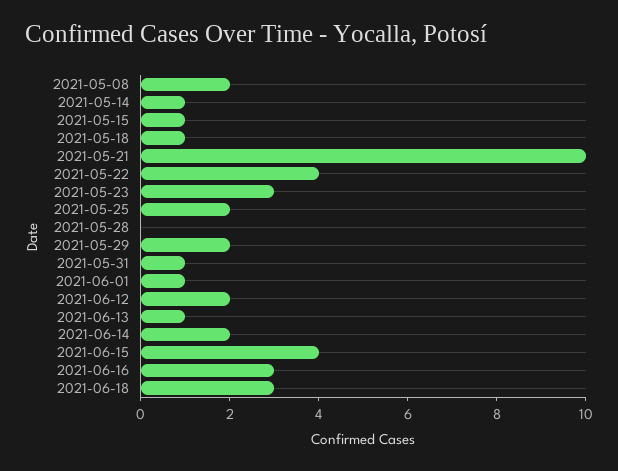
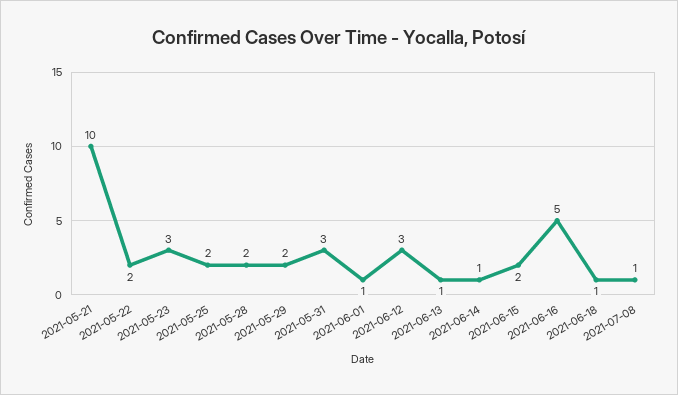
2021-05-08: 2 -> none
2021-05-14: 1 -> none
2021-05-15: 1 -> none
2021-05-18: 1 -> none
2021-05-22: 4 -> 2
2021-05-28: 0 -> 2
2021-05-31: 1 -> 3
2021-06-12: 2 -> 3
2021-06-14: 2 -> 1
2021-06-15: 4 -> 2
2021-06-16: 3 -> 5
2021-06-18: 3 -> 1
2021-07-08: none -> 1

